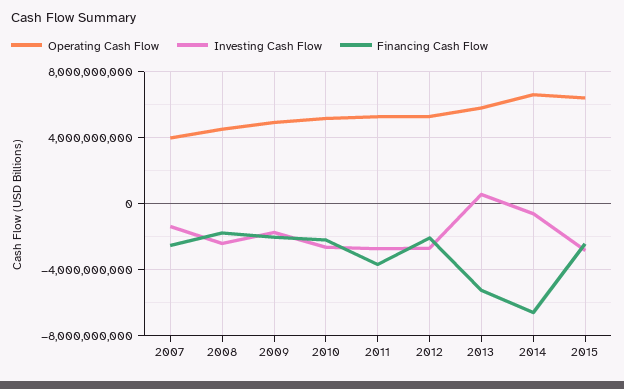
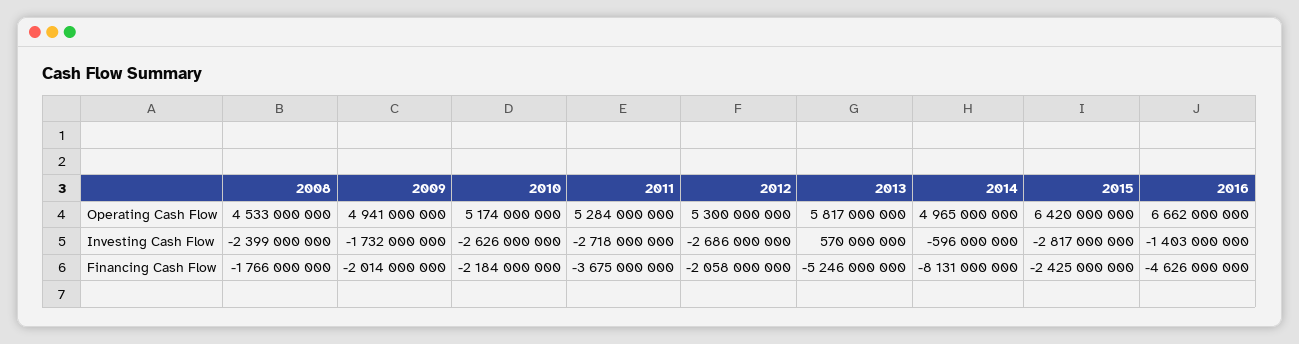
Operating Cash Flow, 2007: 4000000000 -> none
Investing Cash Flow, 2007: -1500000000 -> none
Financing Cash Flow, 2007: -2500000000 -> none
Operating Cash Flow, 2014: 6500000000 -> 4965000000
Financing Cash Flow, 2014: -6500000000 -> -8131000000
Operating Cash Flow, 2016: none -> 6662000000
Investing Cash Flow, 2016: none -> -1403000000
Financing Cash Flow, 2016: none -> -4626000000

